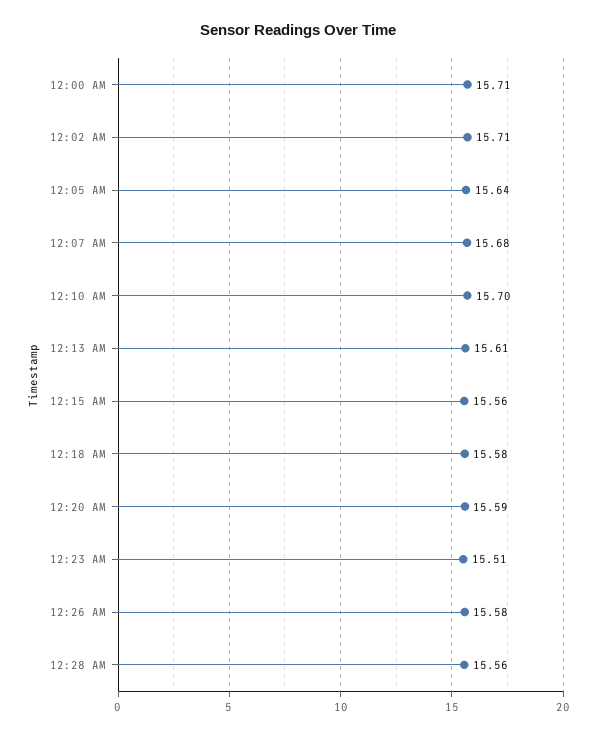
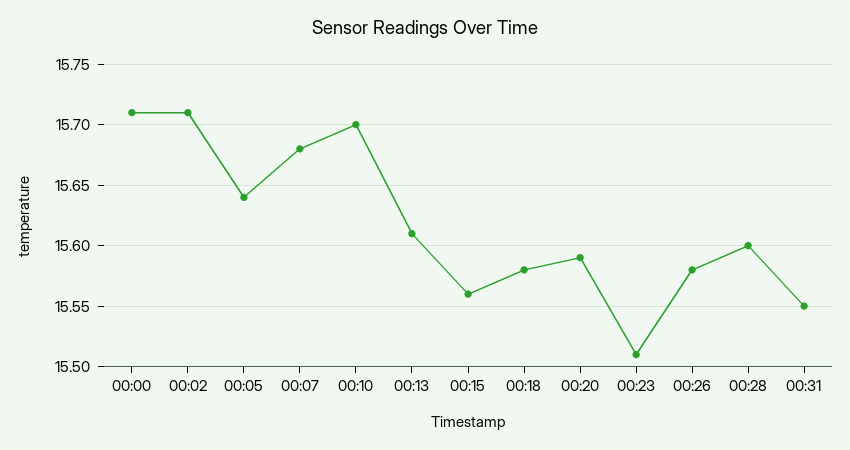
12:28 AM: 15.56 -> 15.6
00:31: none -> 15.55

